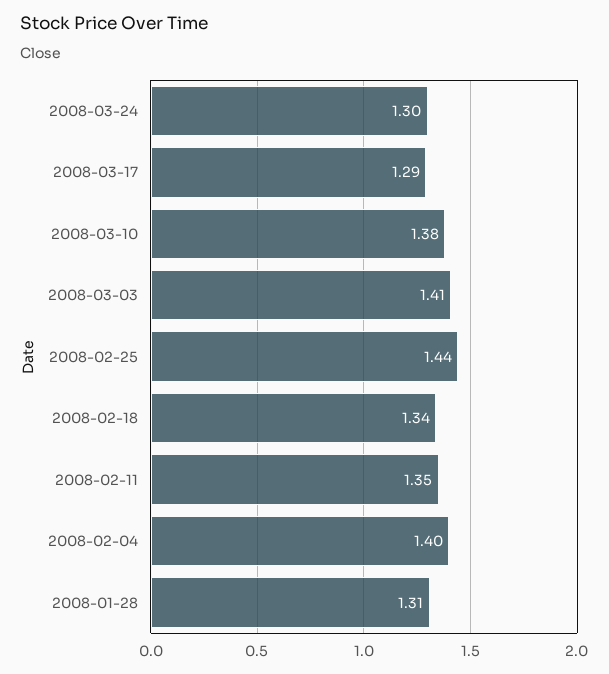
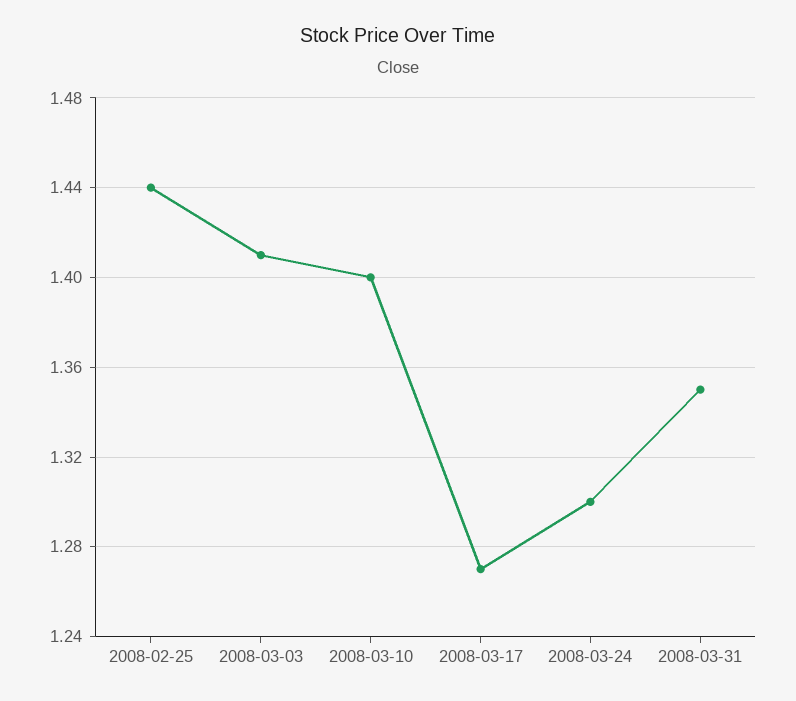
2008-03-17: 1.29 -> 1.27
2008-03-10: 1.38 -> 1.4
2008-02-18: 1.34 -> none
2008-02-11: 1.35 -> none
2008-02-04: 1.4 -> none
2008-01-28: 1.31 -> none
2008-03-31: none -> 1.35

